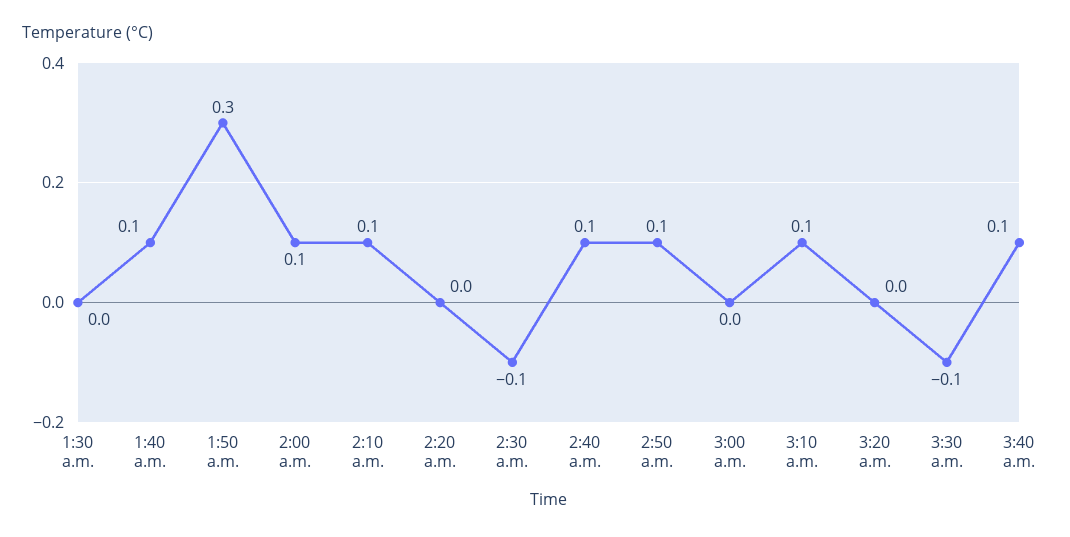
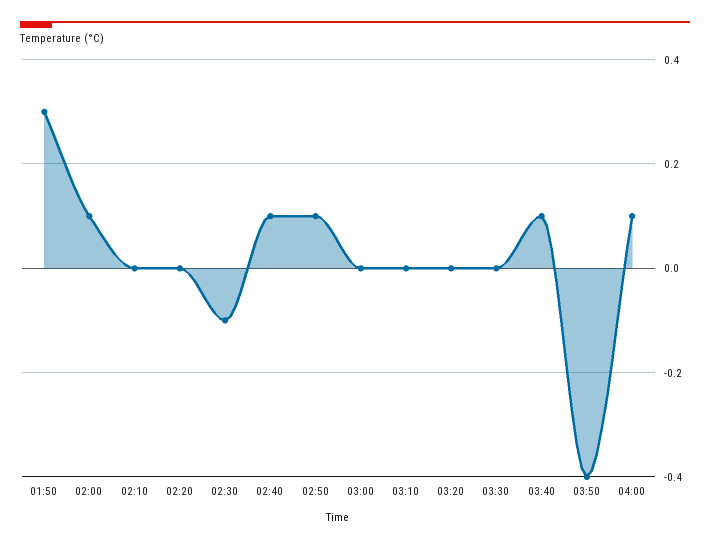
1:30 a.m.: 0 -> none
1:40 a.m.: 0.1 -> none
2:10 a.m.: 0.1 -> 0
3:10 a.m.: 0.1 -> 0
3:30 a.m.: -0.1 -> 0
03:50: none -> -0.4
04:00: none -> 0.1

